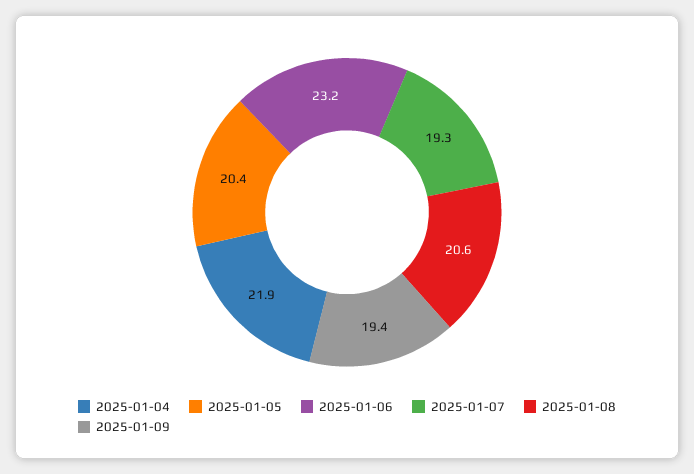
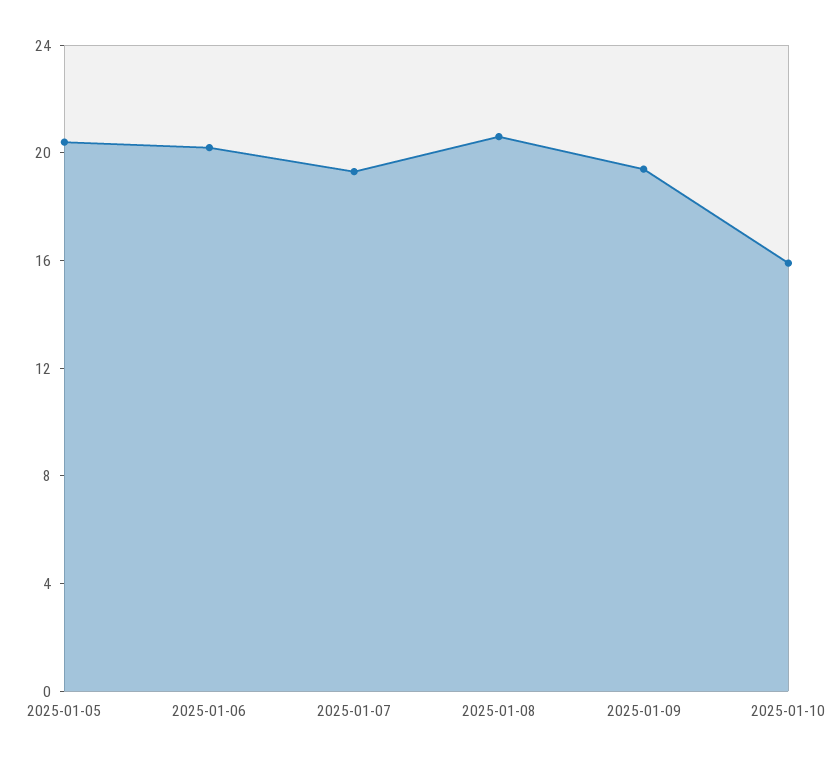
2025-01-04: 21.9 -> none
2025-01-06: 23.2 -> 20
2025-01-10: none -> 16

